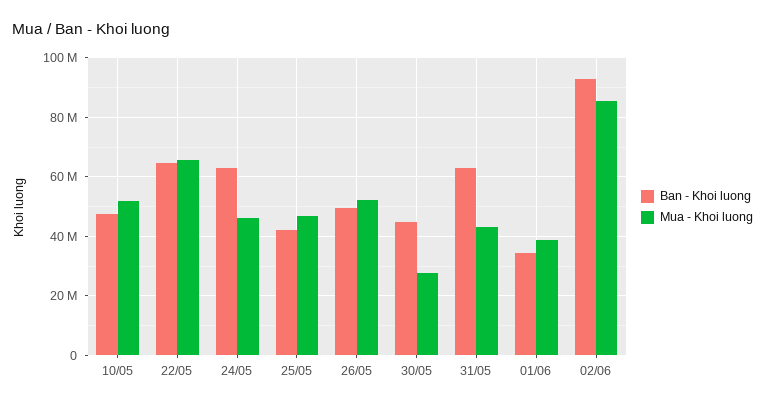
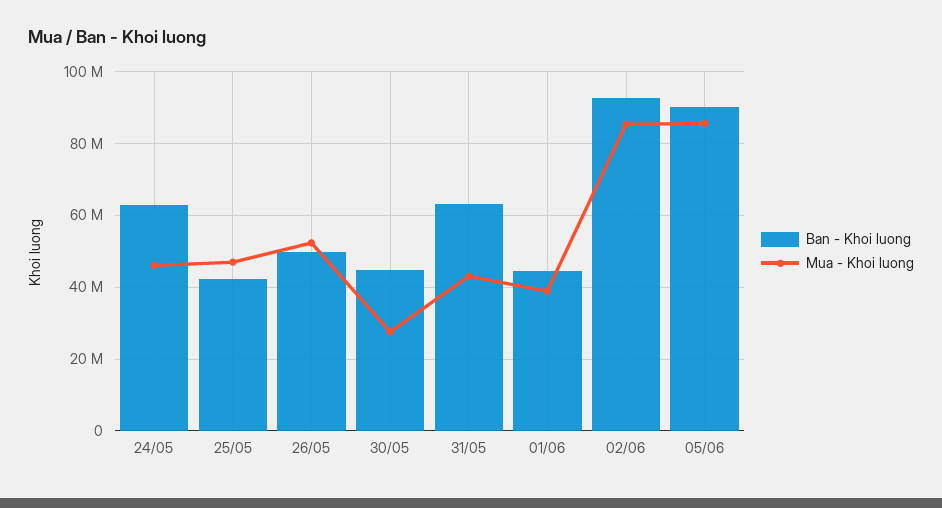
Ban - Khoi luong, 10/05: 47500000 -> none
Mua - Khoi luong, 10/05: 52500000 -> none
Ban - Khoi luong, 22/05: 65000000 -> none
Mua - Khoi luong, 22/05: 65000000 -> none
Ban - Khoi luong, 01/06: 35000000 -> 44000000
Ban - Khoi luong, 05/06: none -> 90000000
Mua - Khoi luong, 05/06: none -> 86000000

